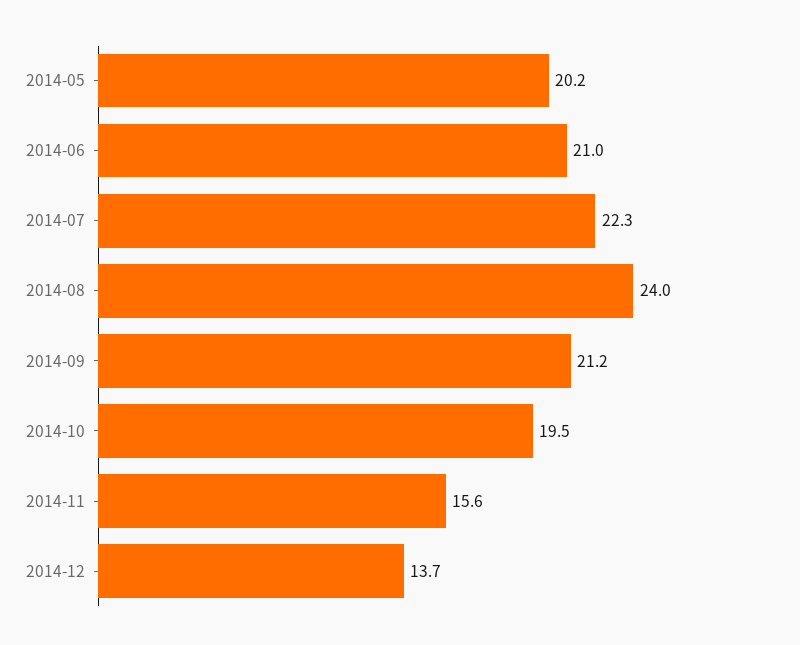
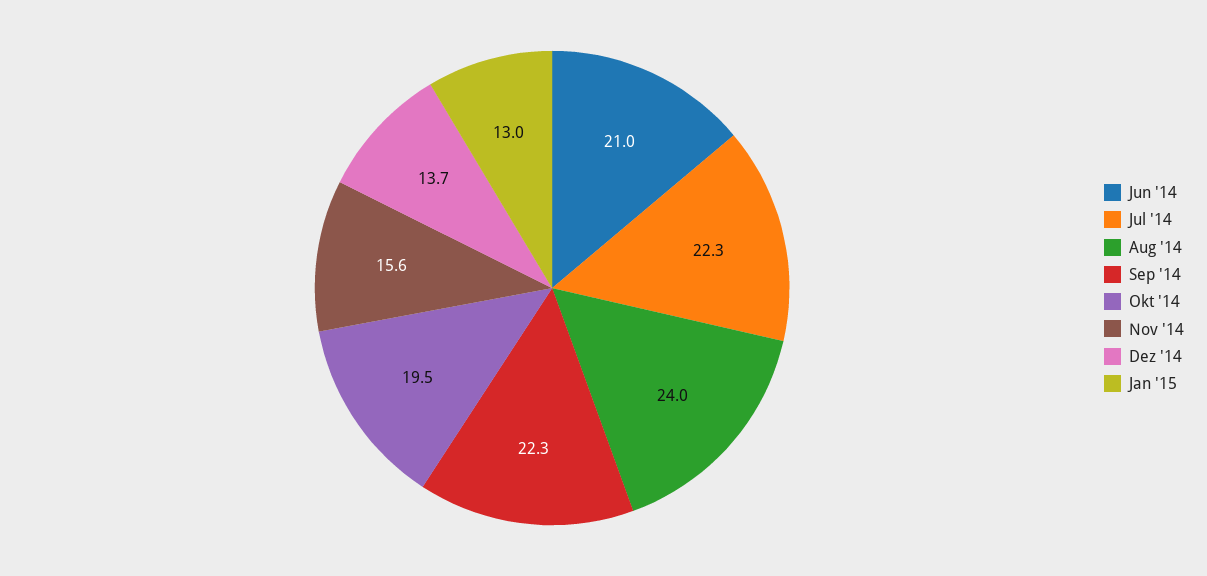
2014-05: 20.2 -> none
2014-09: 21.2 -> 22.3
Jan '15: none -> 13

